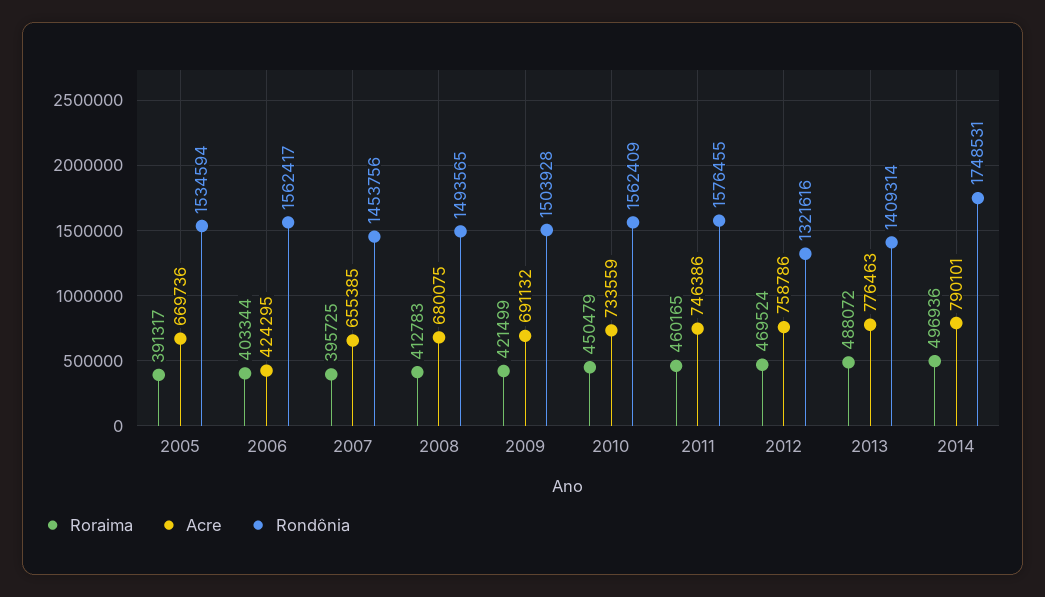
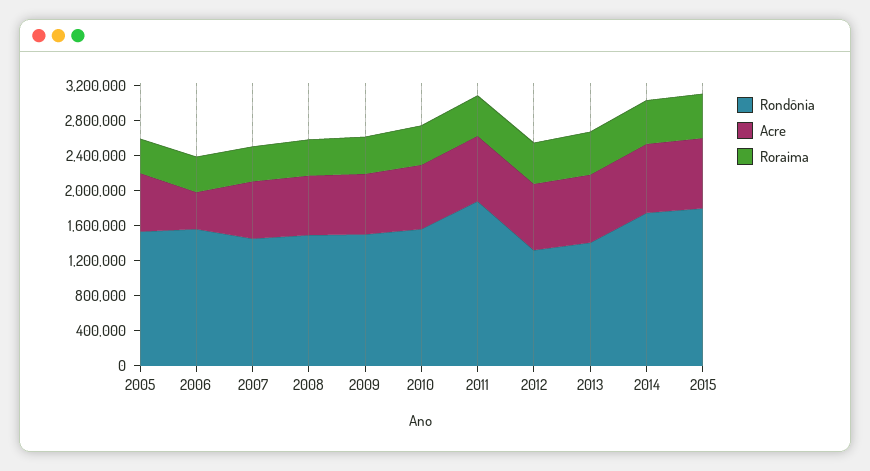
Rondônia, 2011: 1576455 -> 1900000
Rondônia, 2015: none -> 1800000
Acre, 2015: none -> 800000
Roraima, 2015: none -> 500000

